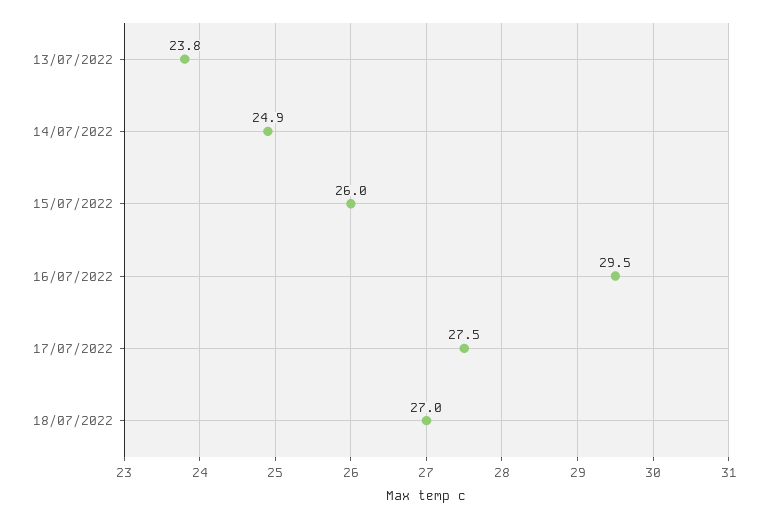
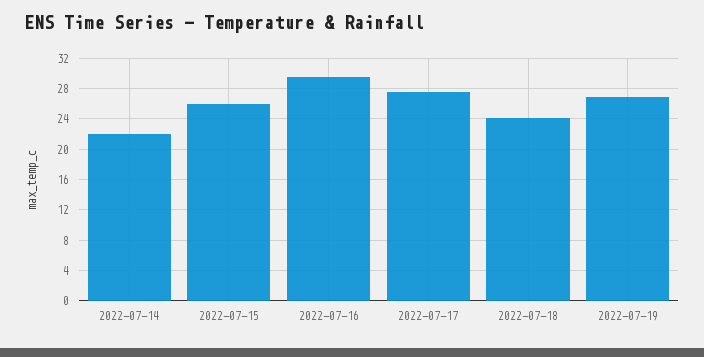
13/07/2022: 23.8 -> none
14/07/2022: 24.9 -> 22
18/07/2022: 27 -> 24
2022-07-19: none -> 27

